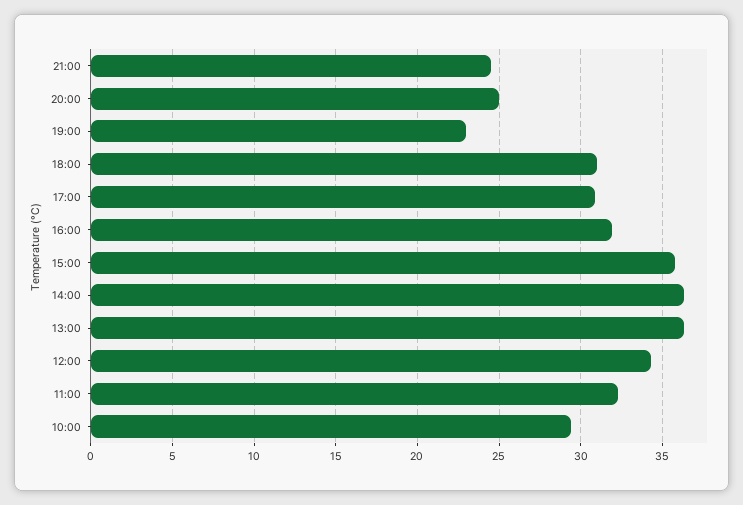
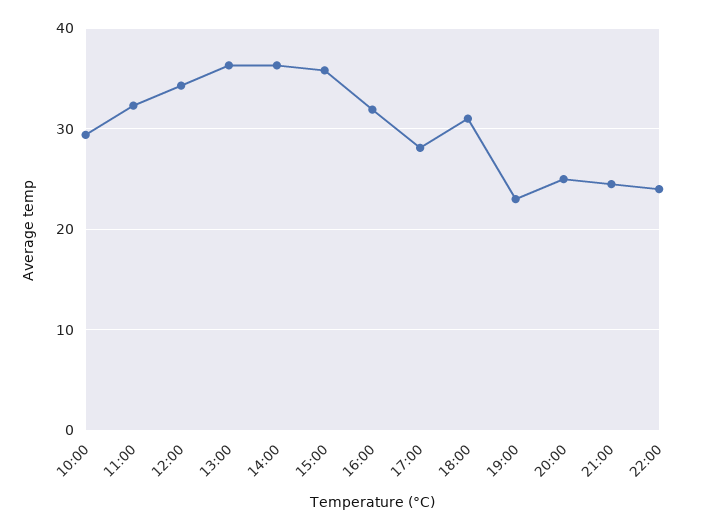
17:00: 31 -> 28
22:00: none -> 24

